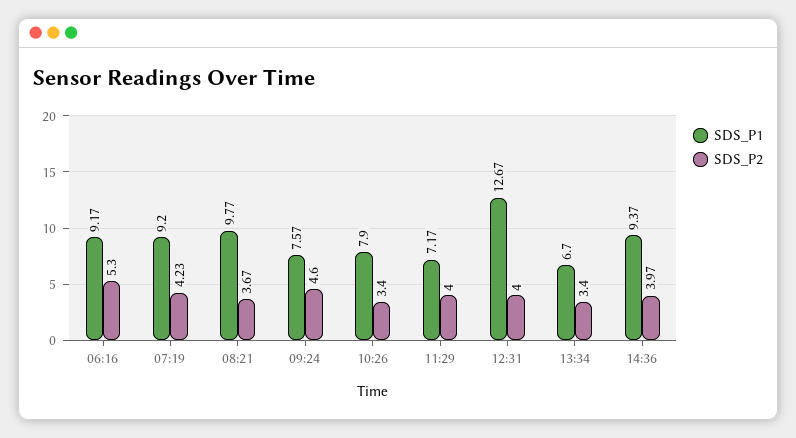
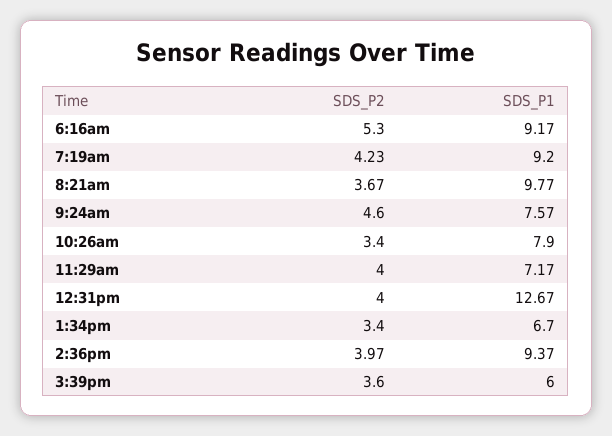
SDS_P2, 3:39pm: none -> 3.6
SDS_P1, 3:39pm: none -> 6

